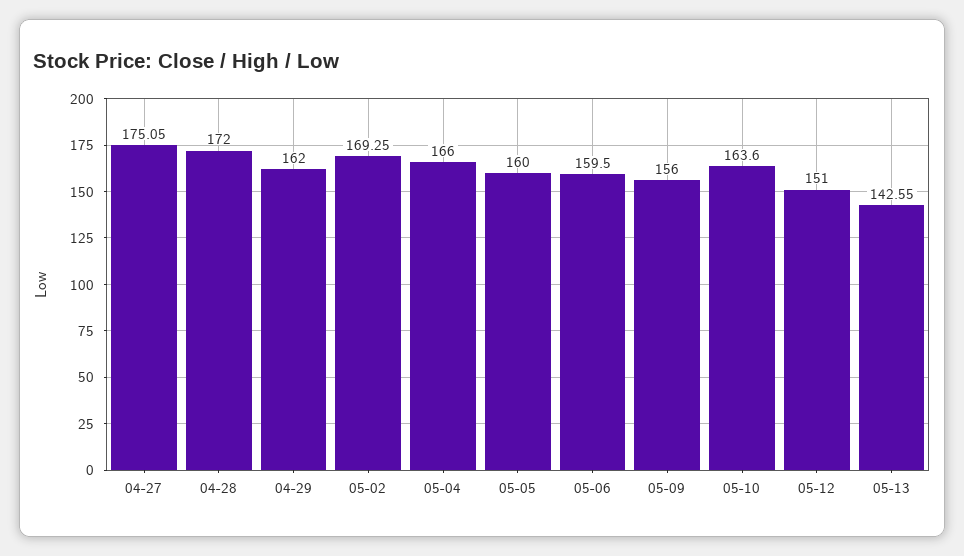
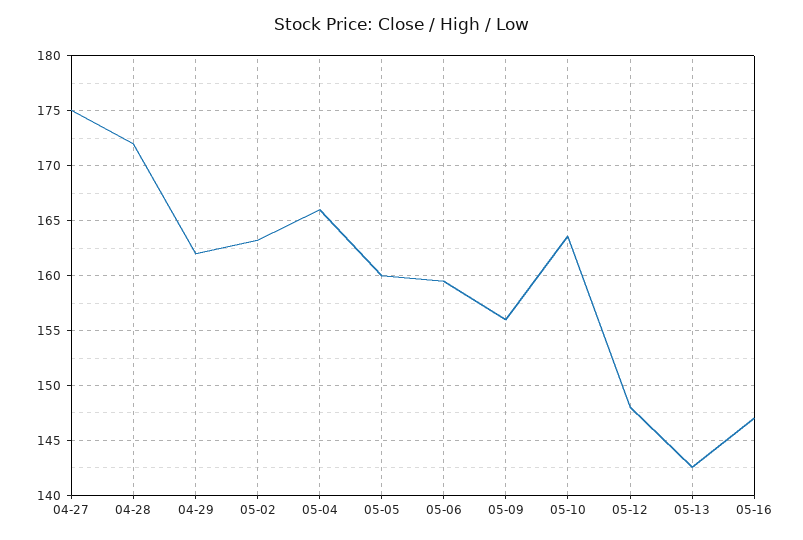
05-02: 169.25 -> 163
05-12: 151 -> 148
05-16: none -> 147

